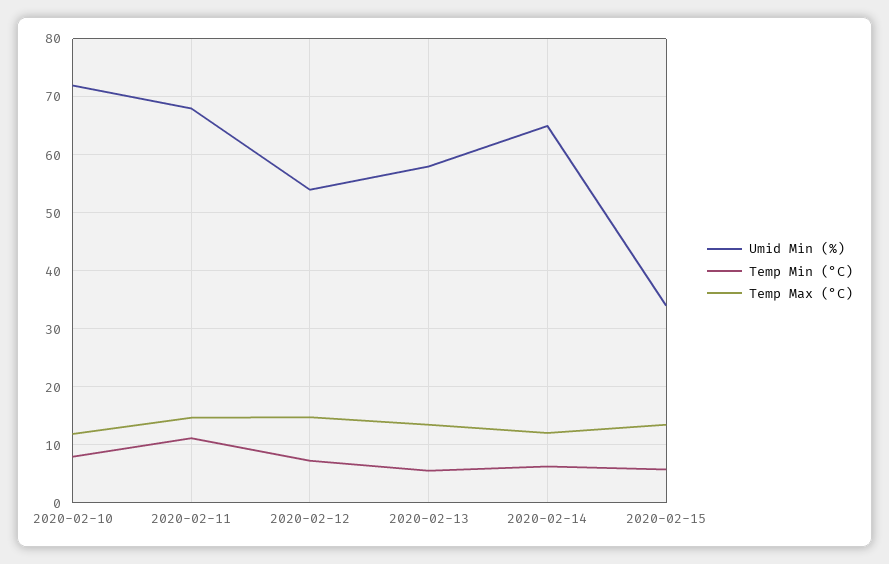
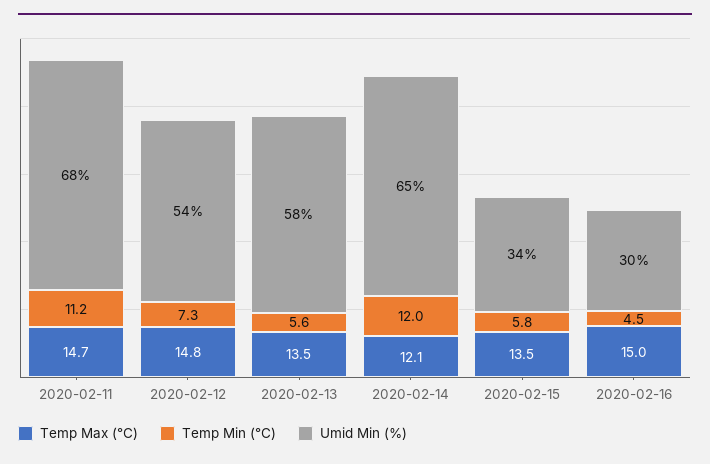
Umid Min (%), 2020-02-10: 72 -> none
Temp Min (°C), 2020-02-10: 8 -> none
Temp Max (°C), 2020-02-10: 12 -> none
Temp Min (°C), 2020-02-14: 6 -> 12
Temp Max (°C), 2020-02-16: none -> 15
Temp Min (°C), 2020-02-16: none -> 4.5
Umid Min (%), 2020-02-16: none -> 30

